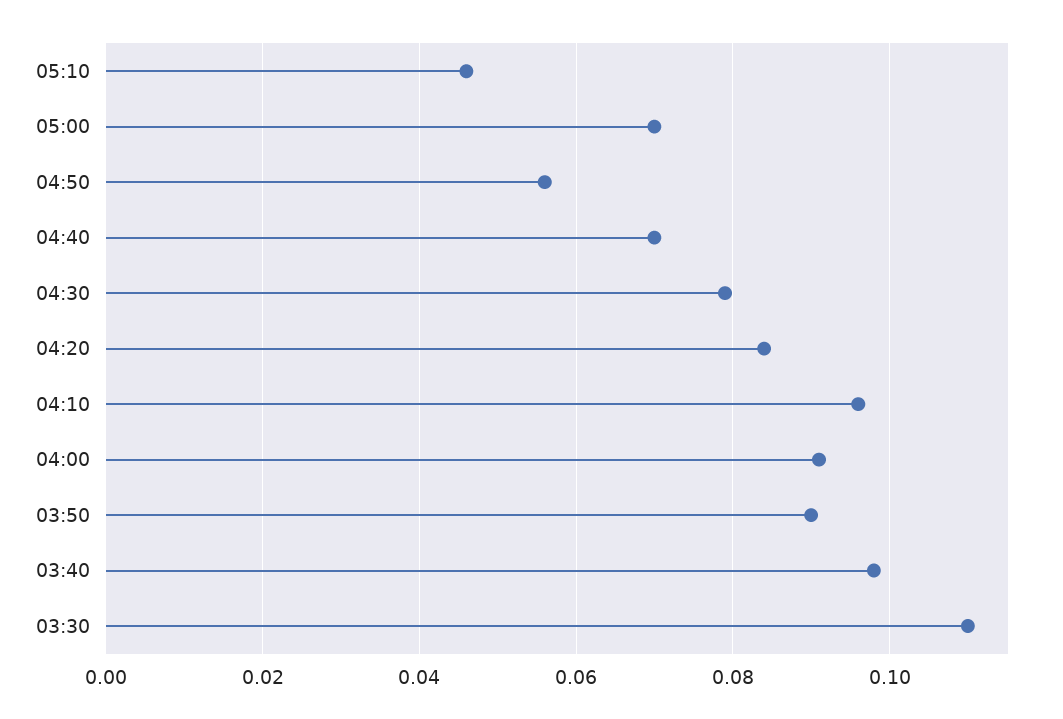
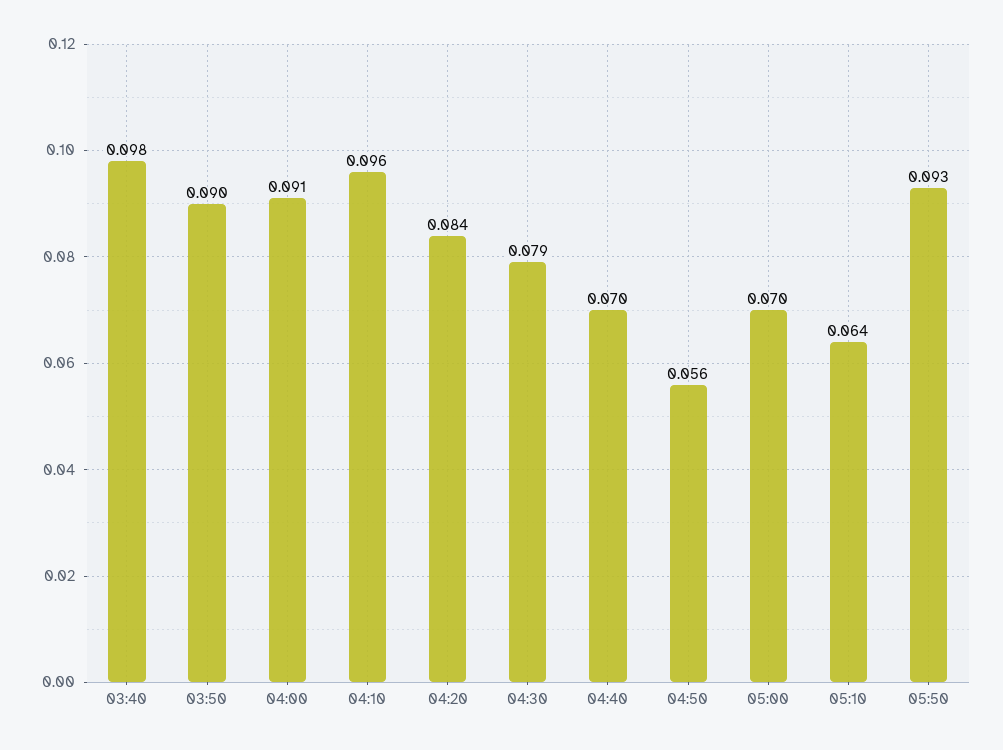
05:10: 0.045 -> 0.064
03:30: 0.11 -> none
05:50: none -> 0.093

